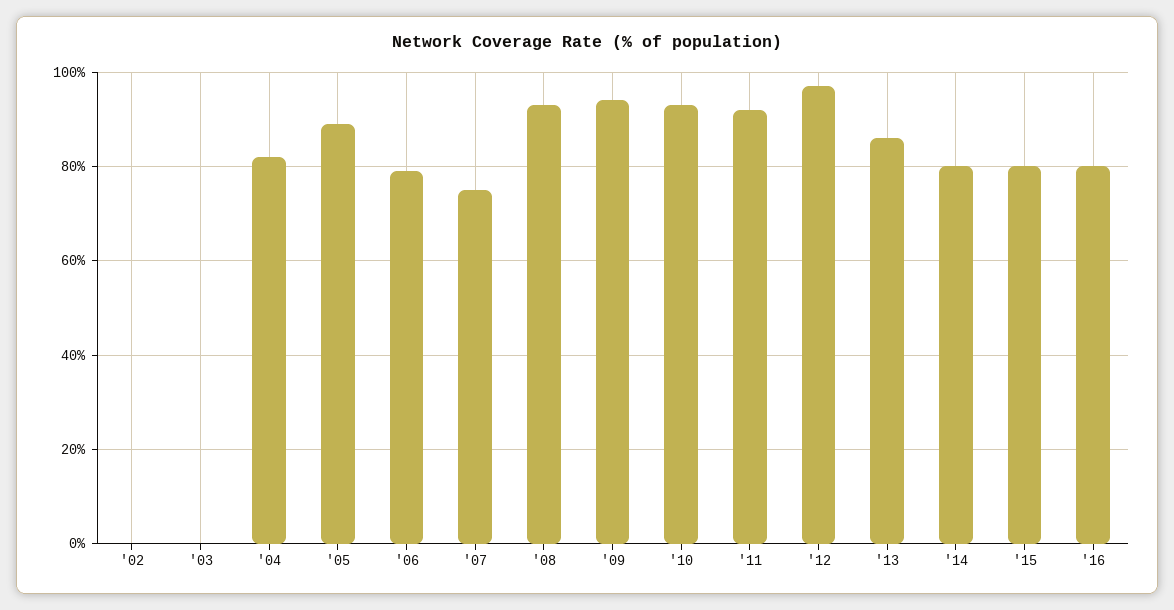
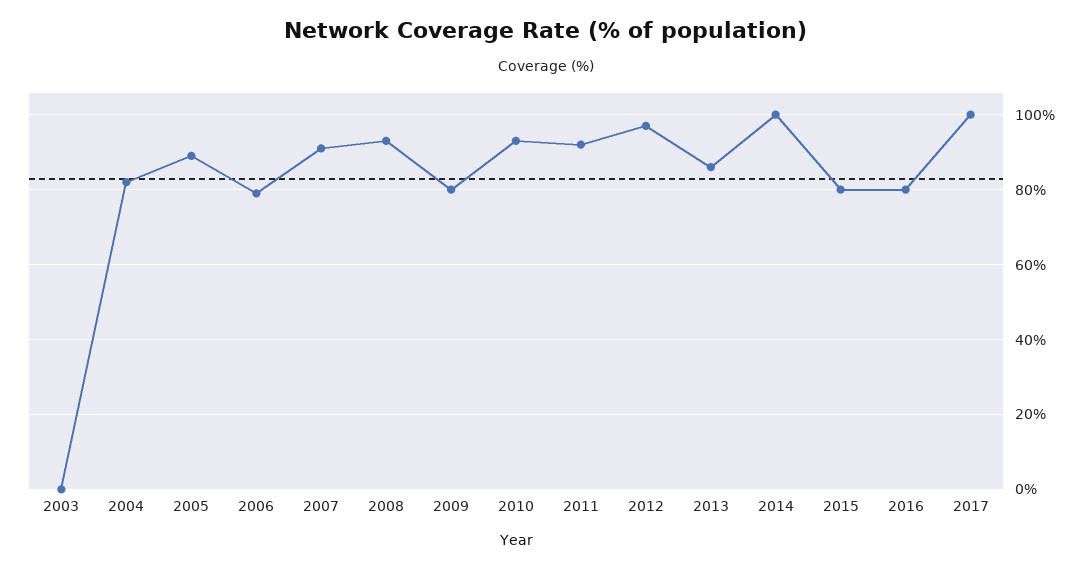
'02: 0 -> none
'07: 75 -> 90
'09: 95 -> 80
'14: 80 -> 100
2017: none -> 100

